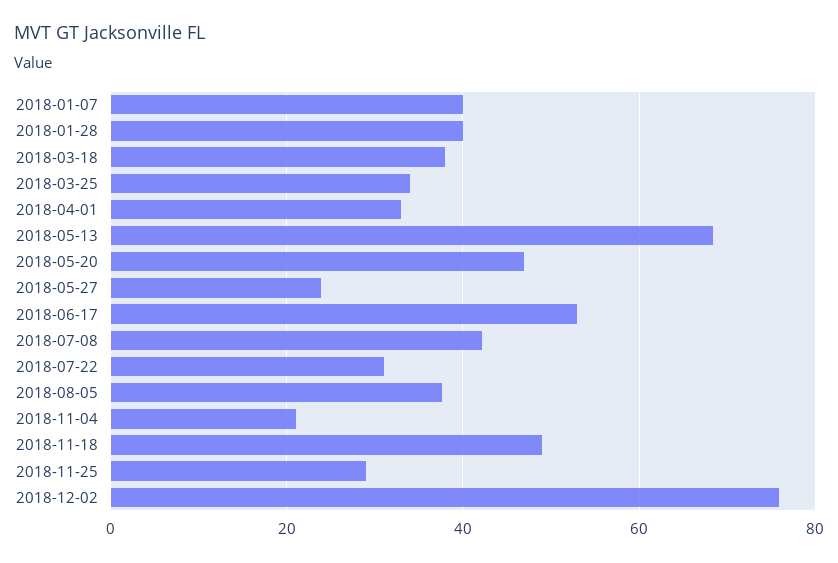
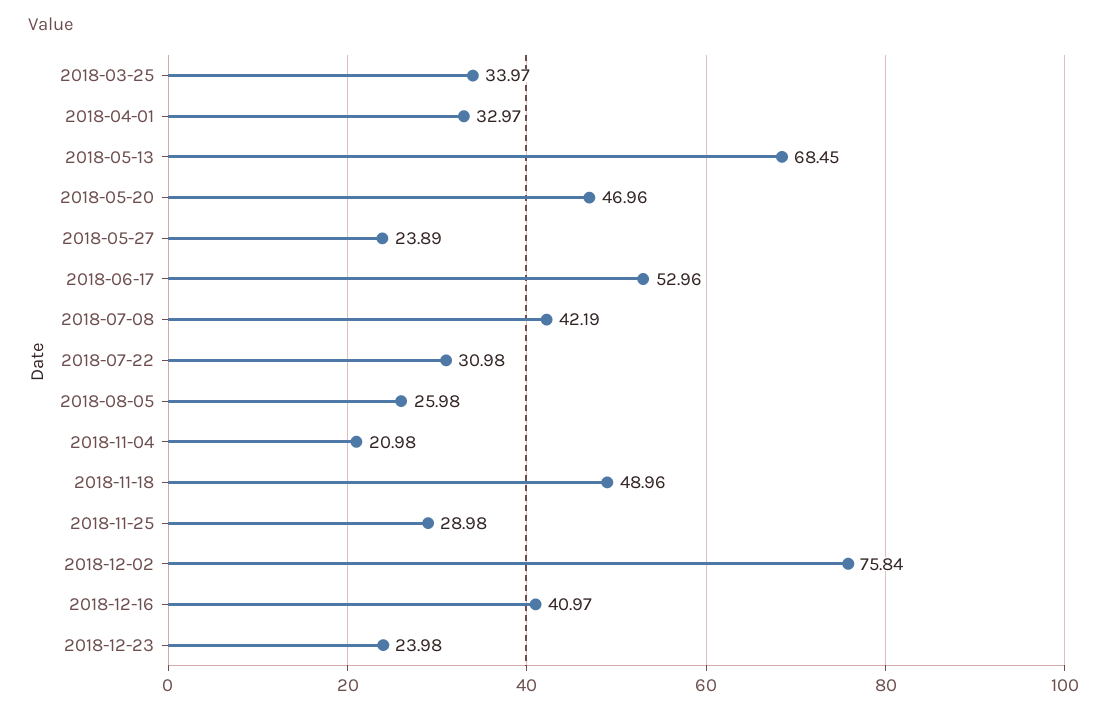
2018-01-07: 40 -> none
2018-01-28: 40 -> none
2018-03-18: 38 -> none
2018-08-05: 38 -> 25.98
2018-12-16: none -> 40.97
2018-12-23: none -> 23.98

